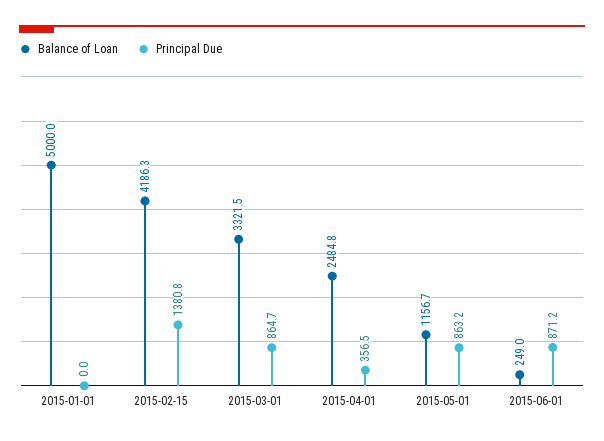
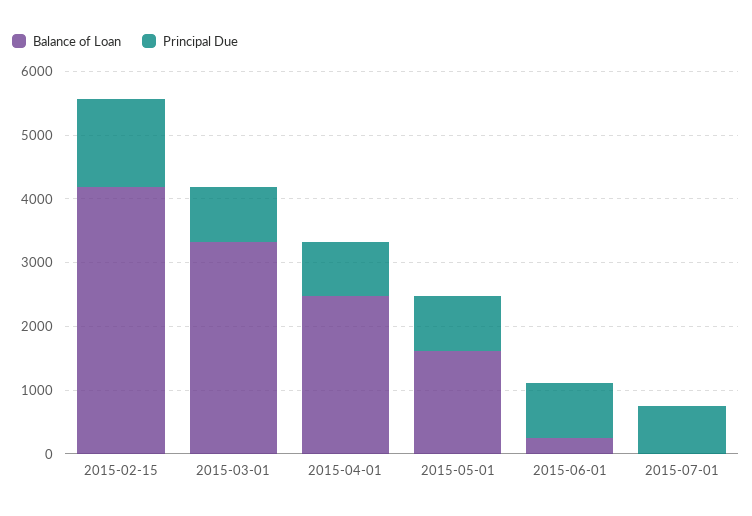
Balance of Loan, 2015-01-01: 5000 -> none
Principal Due, 2015-01-01: 0 -> none
Principal Due, 2015-04-01: 356.5 -> 800
Balance of Loan, 2015-05-01: 1156.7 -> 1600
Balance of Loan, 2015-07-01: none -> 0
Principal Due, 2015-07-01: none -> 800

